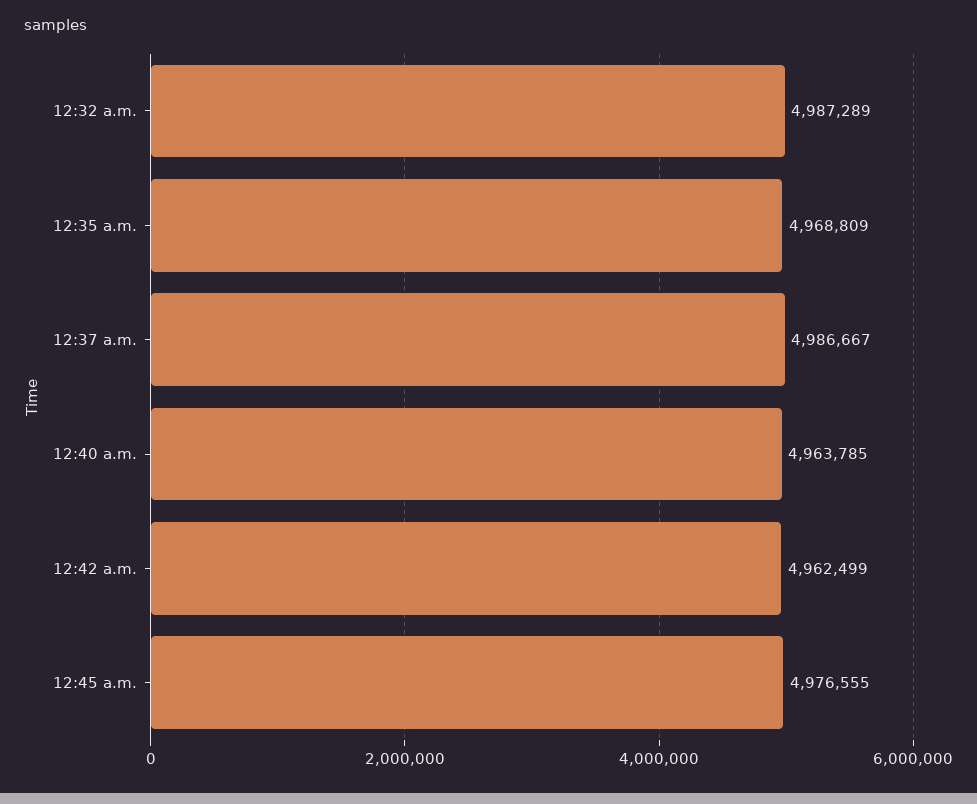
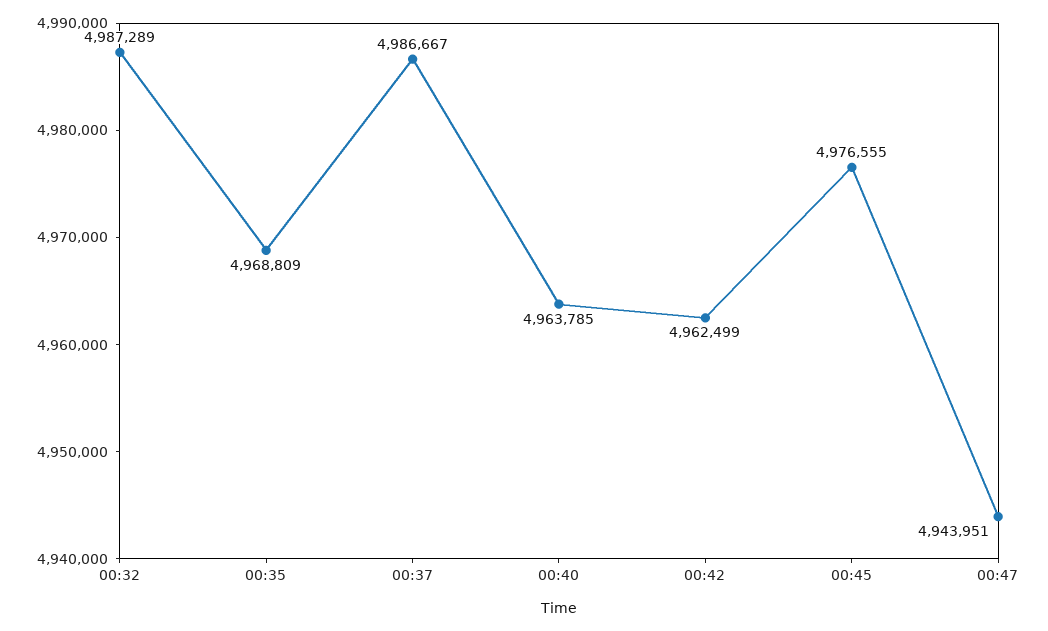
00:47: none -> 4943951

